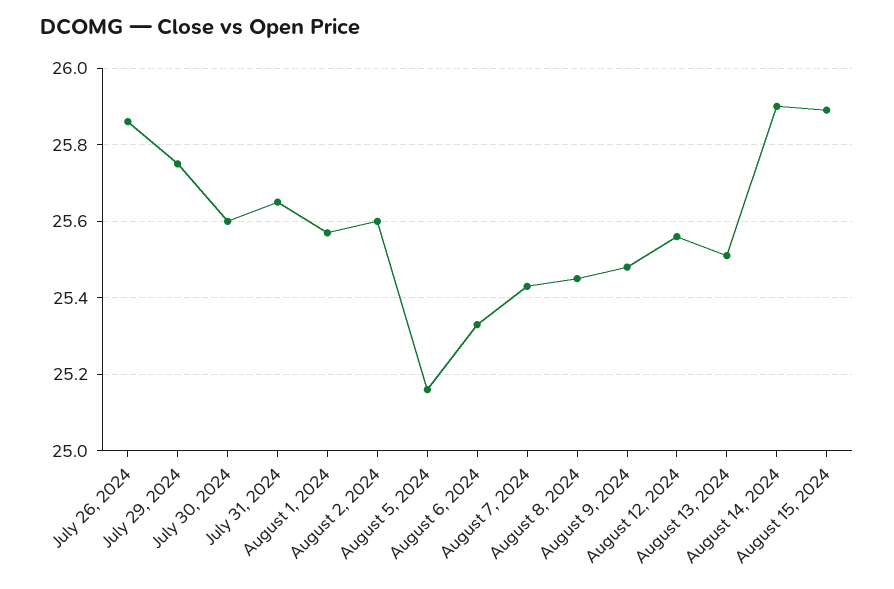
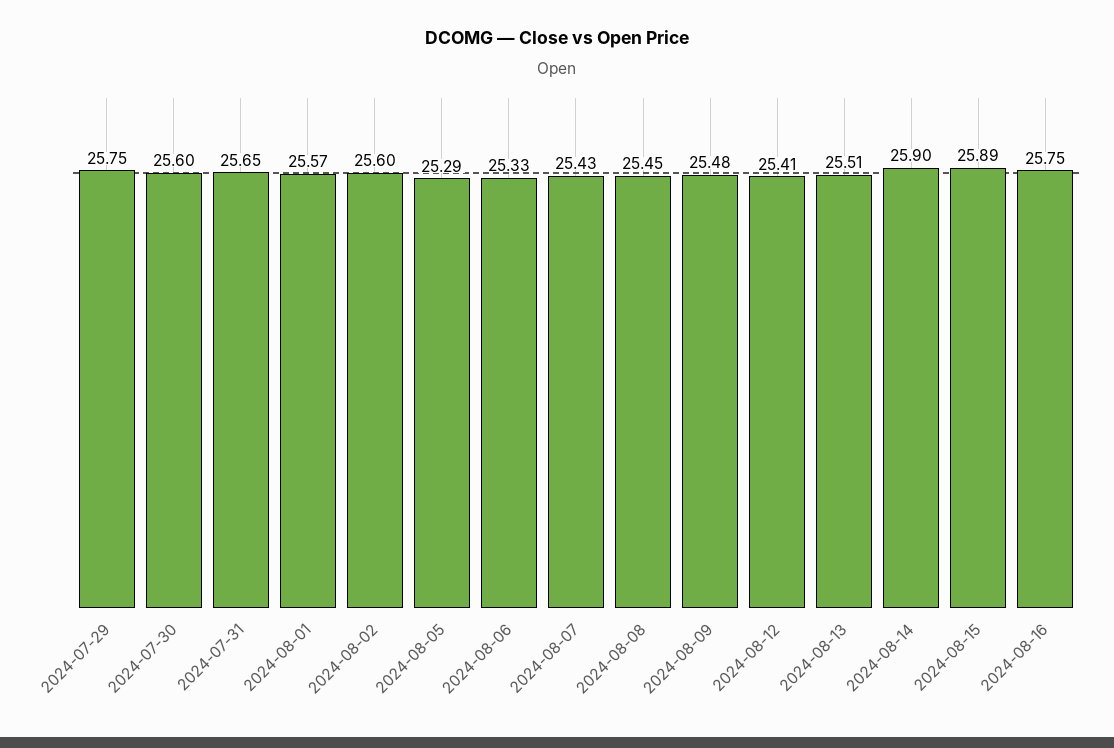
July 26, 2024: 25.85 -> none
August 5, 2024: 25.15 -> 25.29
August 12, 2024: 25.55 -> 25.41
2024-08-16: none -> 25.75

